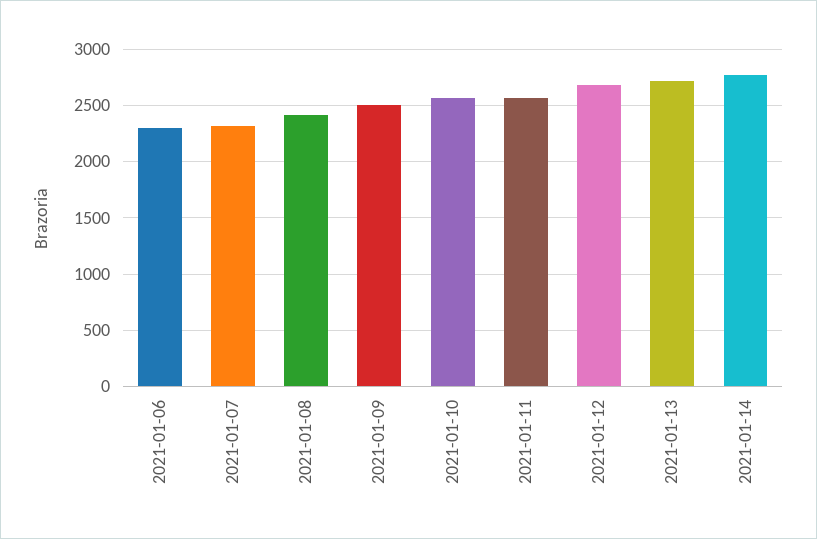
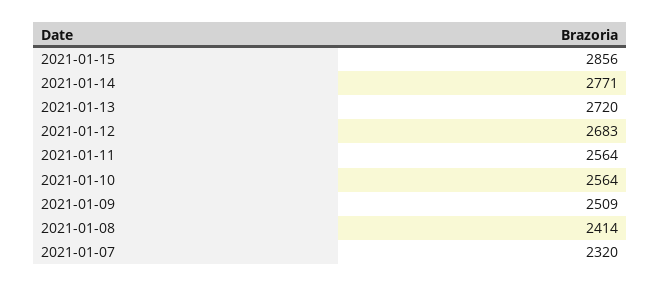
2021-01-06: 2300 -> none
2021-01-15: none -> 2856

